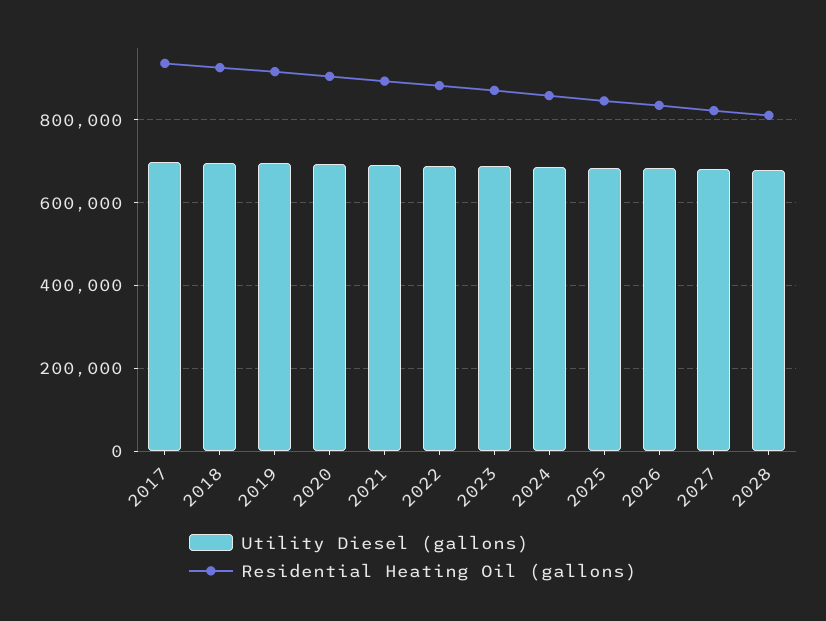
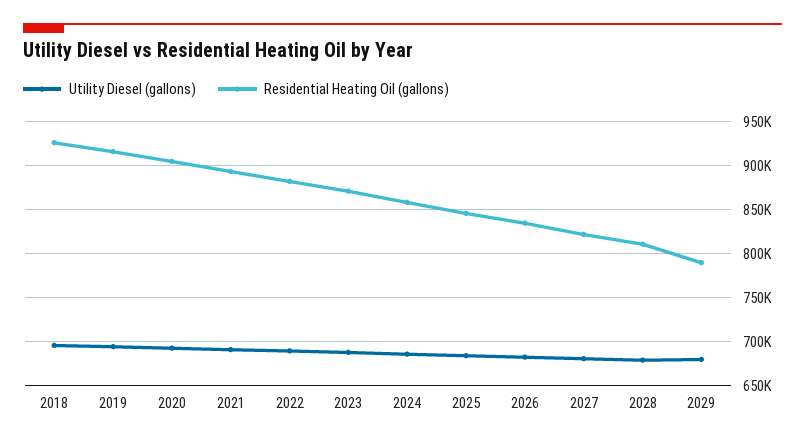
Utility Diesel (gallons), 2017: 700000 -> none
Residential Heating Oil (gallons), 2017: 940000 -> none
Utility Diesel (gallons), 2029: none -> 680000
Residential Heating Oil (gallons), 2029: none -> 790000

